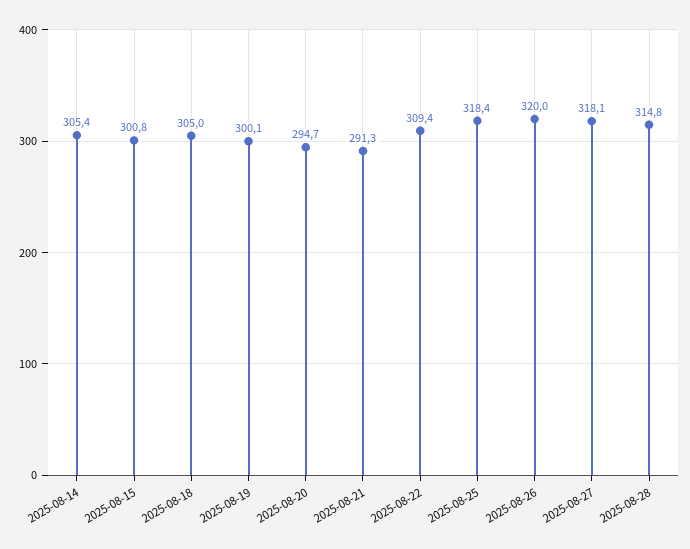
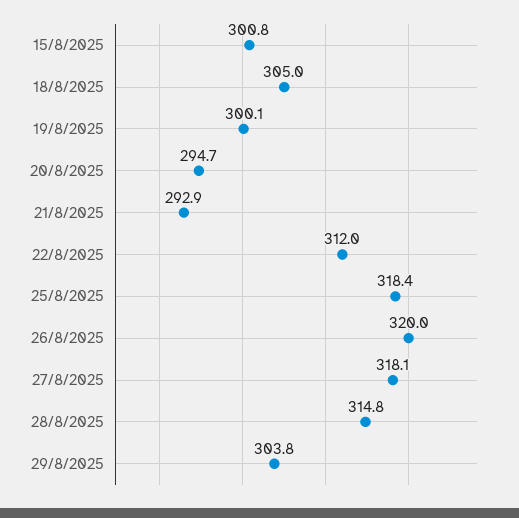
2025-08-14: 305.4 -> none
2025-08-21: 291.3 -> 292.9
2025-08-22: 309.4 -> 312
29/8/2025: none -> 303.8

